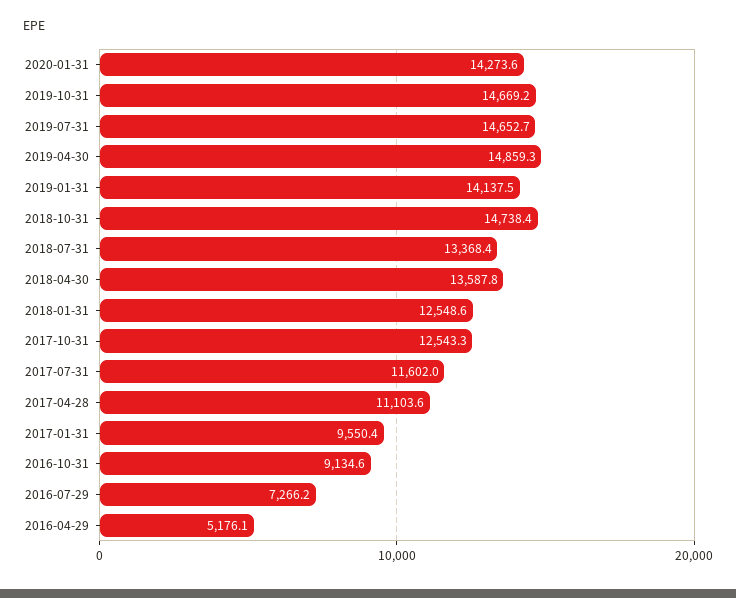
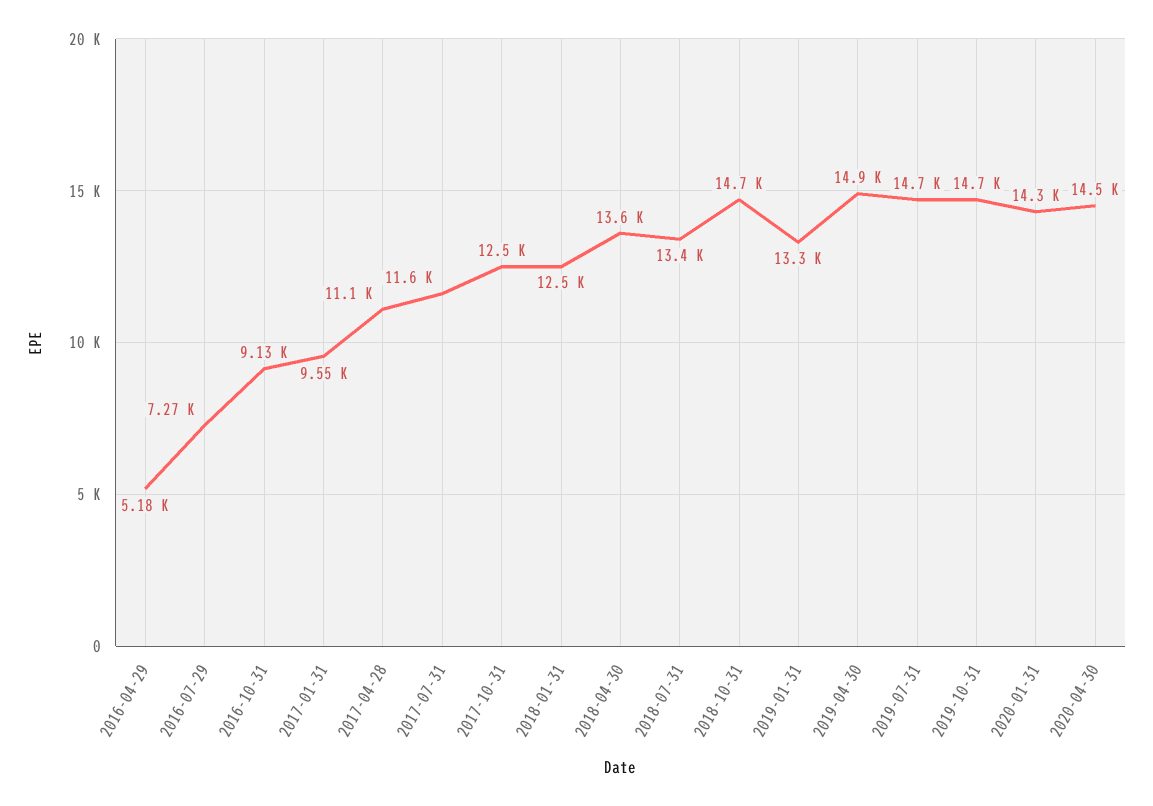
2019-01-31: 14137.5 -> 13300
2020-04-30: none -> 14500

